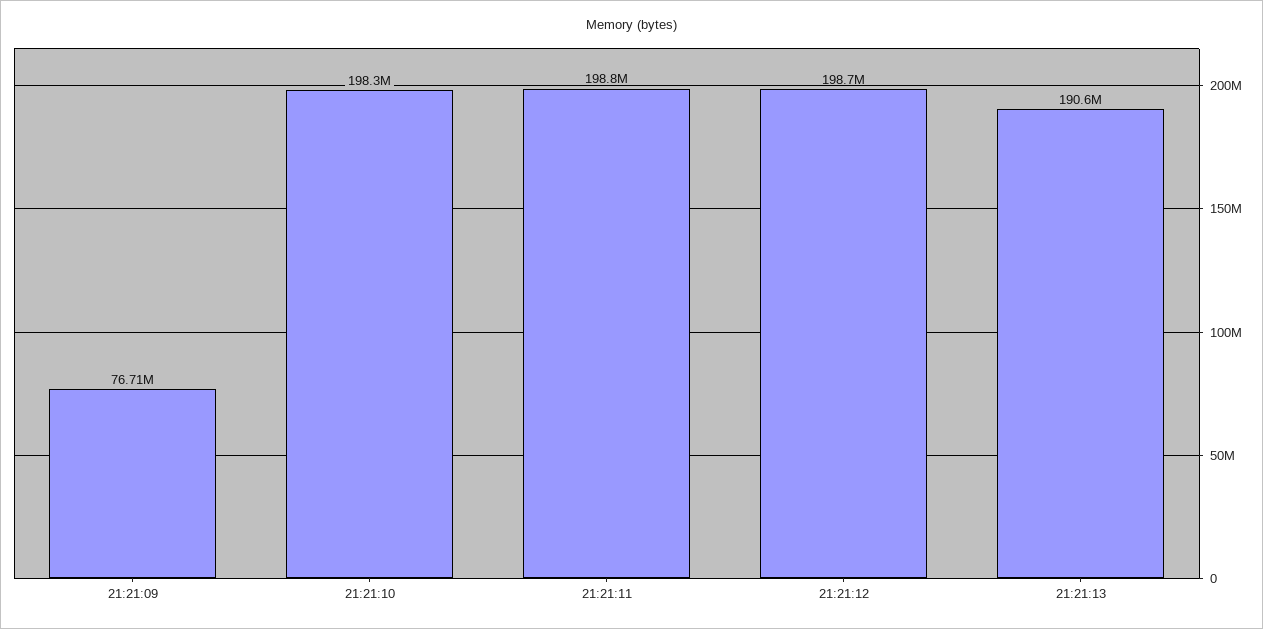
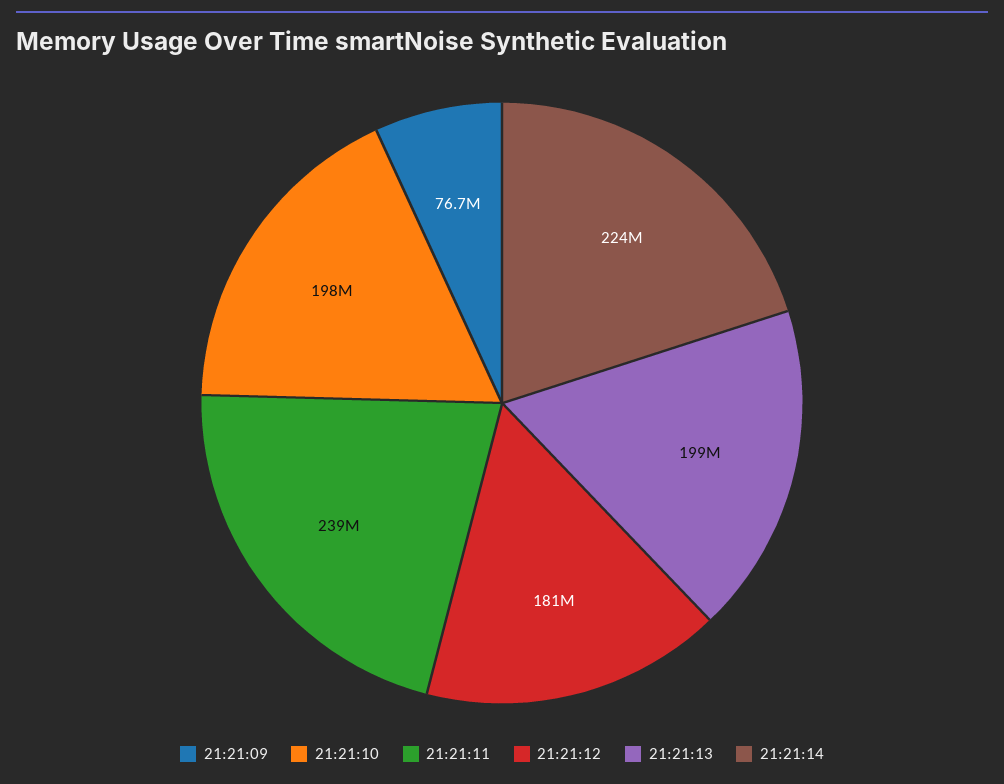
21:21:11: 198800000 -> 239000000
21:21:12: 198700000 -> 181000000
21:21:13: 190600000 -> 199000000
21:21:14: none -> 224000000

